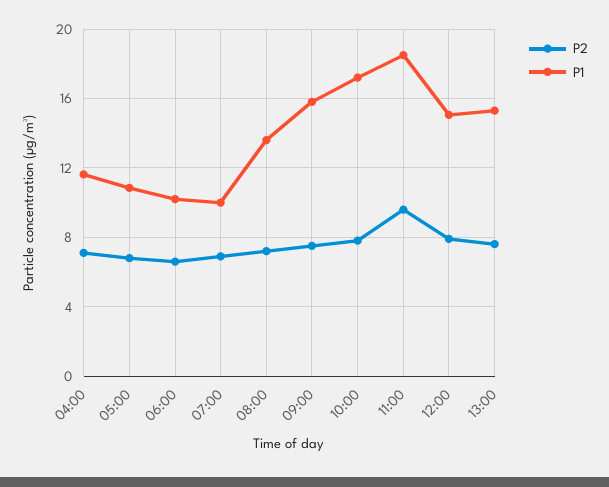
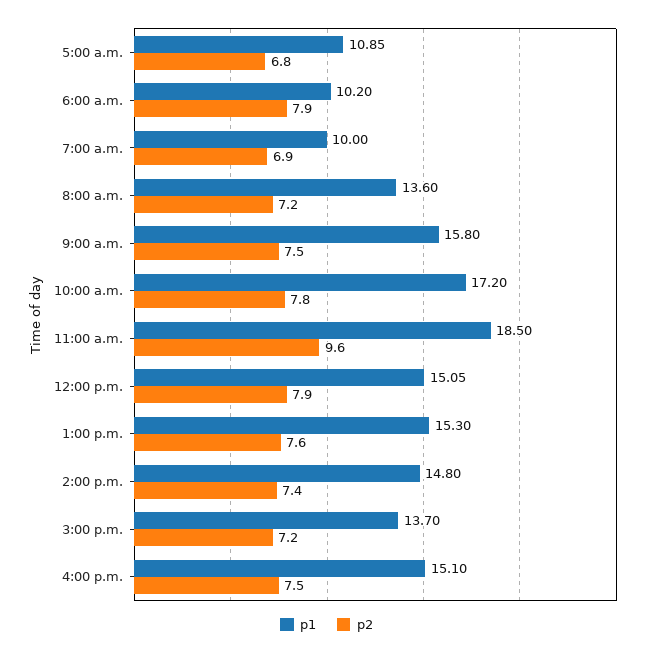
P2, 04:00: 7 -> none
P1, 04:00: 11.5 -> none
P2, 06:00: 6.5 -> 7.9
P1, 2:00 p.m.: none -> 14.8
P2, 2:00 p.m.: none -> 7.4
P1, 3:00 p.m.: none -> 13.7
P2, 3:00 p.m.: none -> 7.2
P1, 4:00 p.m.: none -> 15.1
P2, 4:00 p.m.: none -> 7.5

